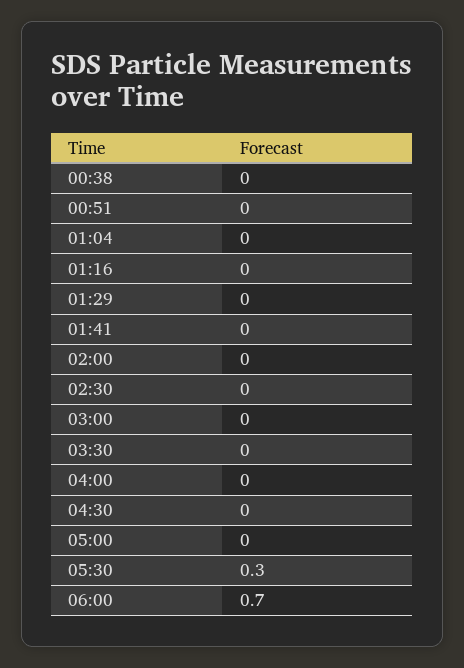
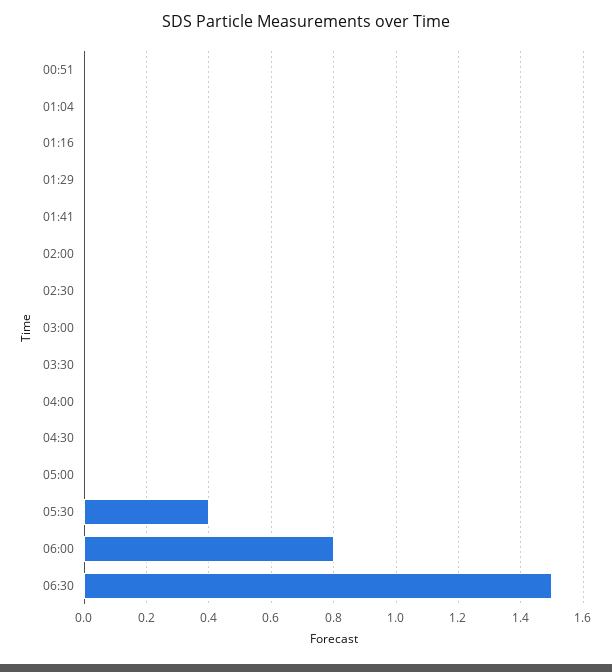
00:38: 0 -> none
05:30: 0.3 -> 0.4
06:00: 0.7 -> 0.8
06:30: none -> 1.5

